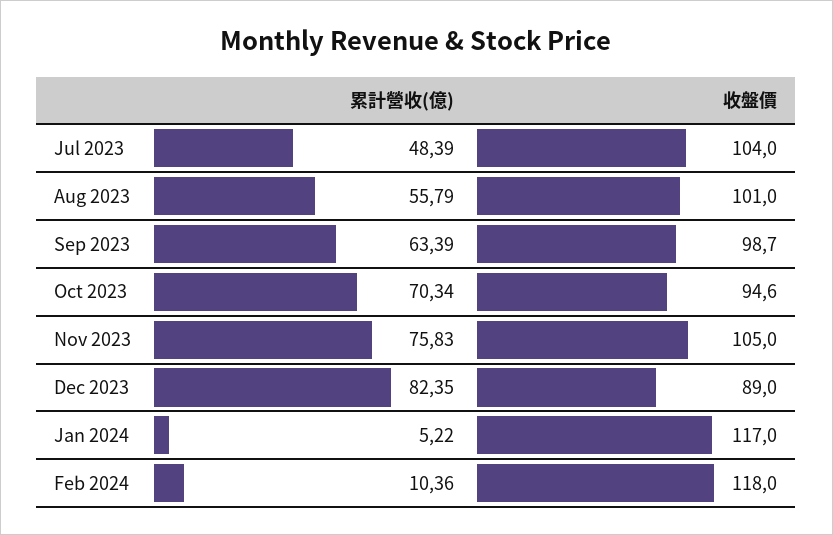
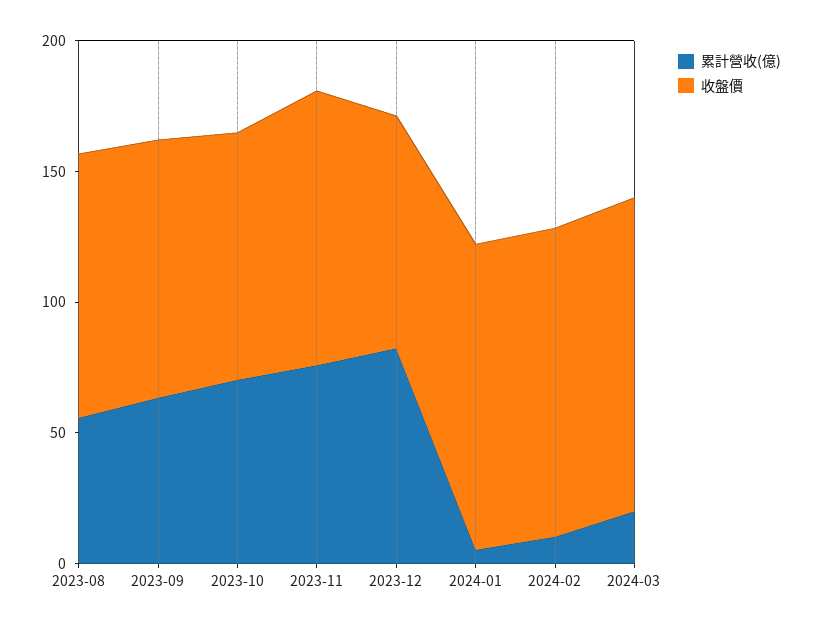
累計營收(億), Jul 2023: 48.39 -> none
收盤價, Jul 2023: 104 -> none
累計營收(億), 2024-03: none -> 20
收盤價, 2024-03: none -> 120

